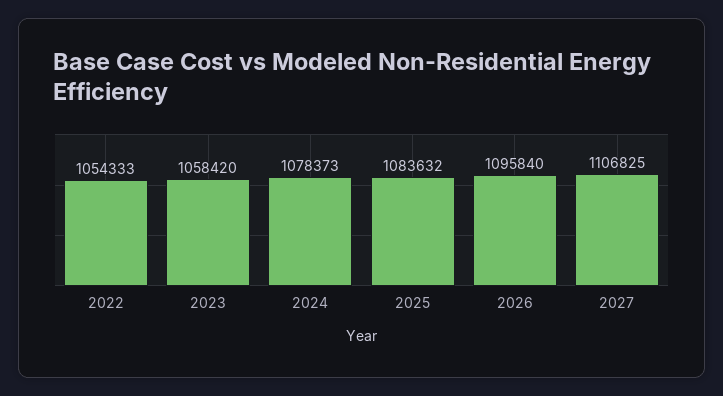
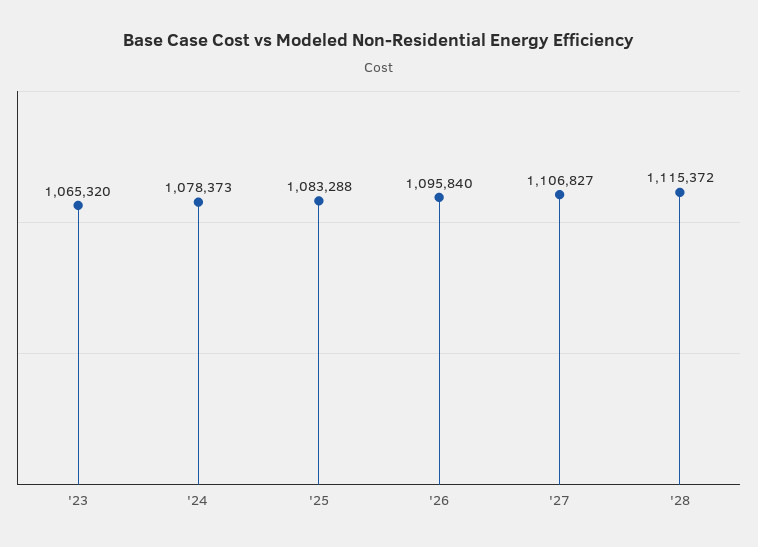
2022: 1054333 -> none
2023: 1058420 -> 1065320
2025: 1083632 -> 1083288
2027: 1106825 -> 1106827
'28: none -> 1115372

